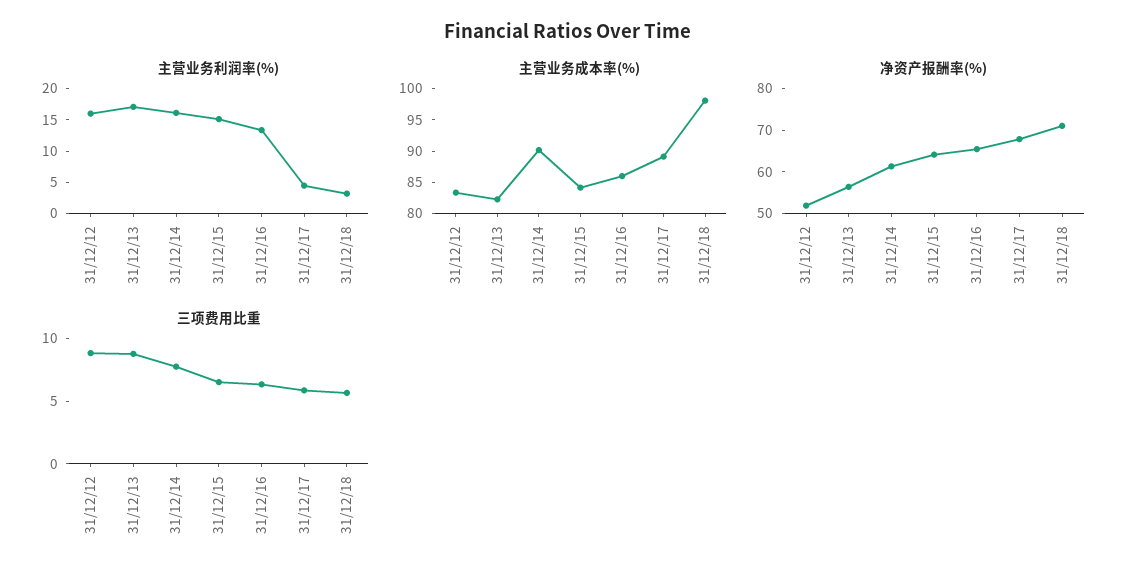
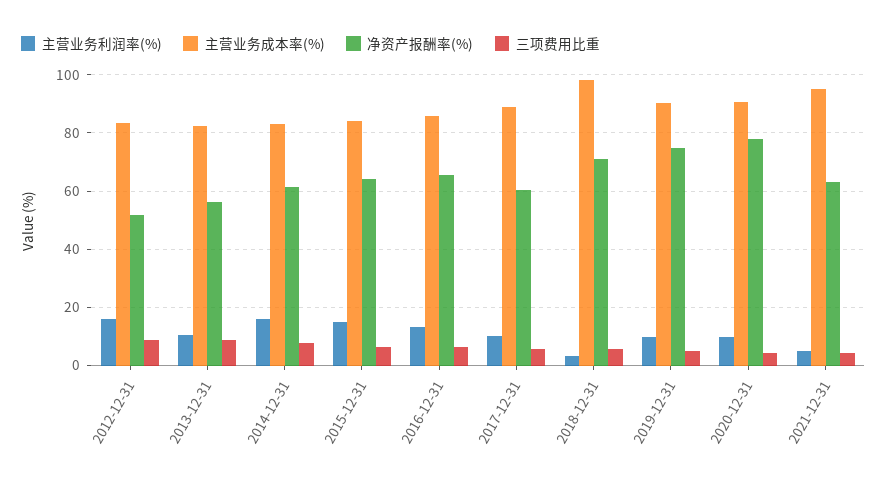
主营业务利润率(%), 31/12/13: 17.5 -> 10
主营业务利润率(%), 31/12/17: 5 -> 10
主营业务成本率(%), 31/12/14: 90 -> 82.5
净资产报酬率(%), 31/12/17: 68 -> 60
主营业务利润率(%), 2019-12-31: none -> 10
主营业务成本率(%), 2019-12-31: none -> 90
净资产报酬率(%), 2019-12-31: none -> 75
三项费用比重, 2019-12-31: none -> 5
主营业务利润率(%), 2020-12-31: none -> 10
主营业务成本率(%), 2020-12-31: none -> 90
净资产报酬率(%), 2020-12-31: none -> 77.5
三项费用比重, 2020-12-31: none -> 5
主营业务利润率(%), 2021-12-31: none -> 5
主营业务成本率(%), 2021-12-31: none -> 95
净资产报酬率(%), 2021-12-31: none -> 62.5
三项费用比重, 2021-12-31: none -> 5

